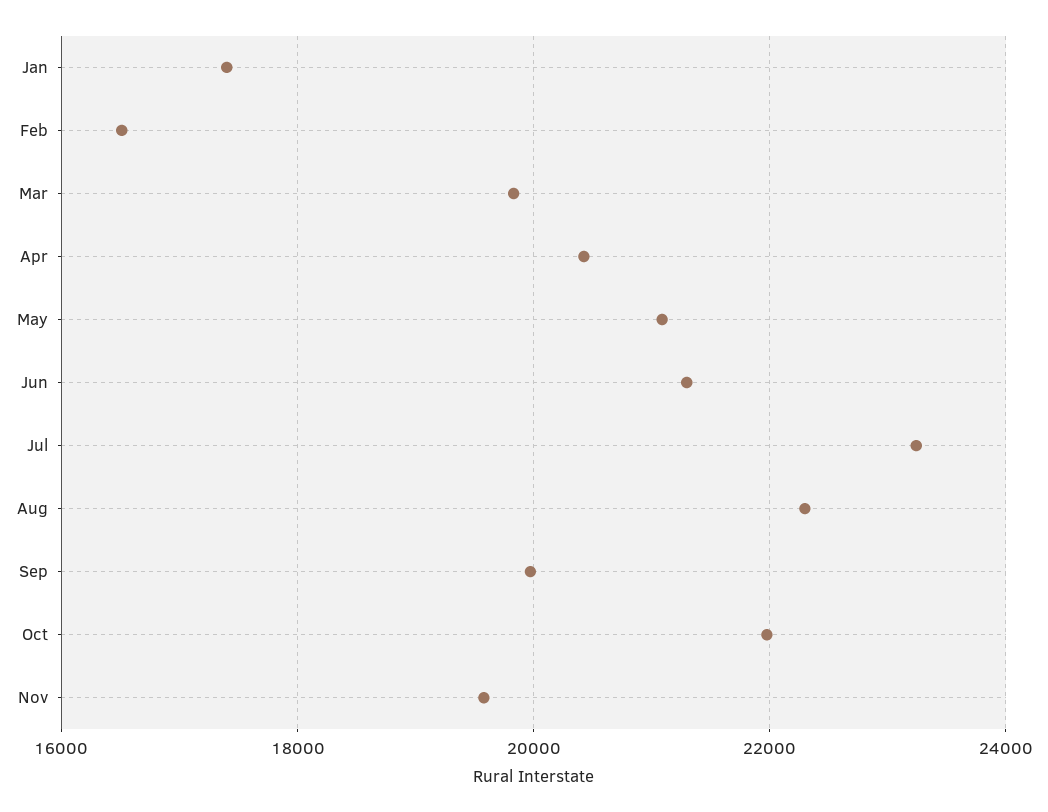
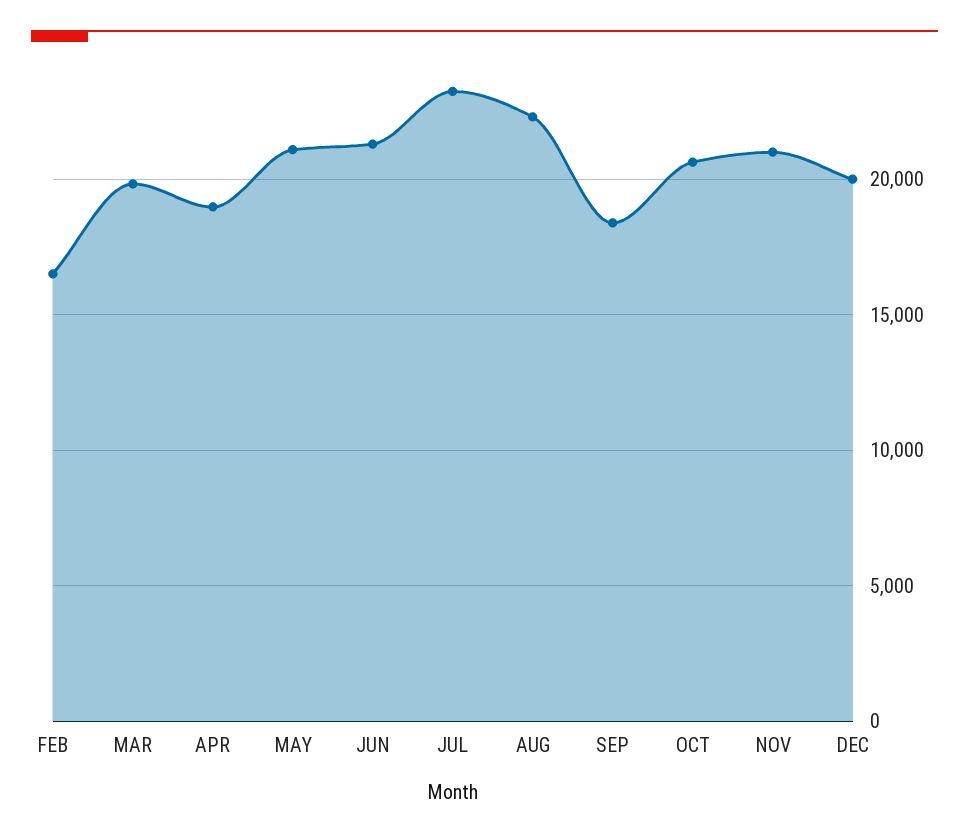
Jan: 17400 -> none
Apr: 20400 -> 19000
Sep: 20000 -> 18500
Oct: 22000 -> 20500
Nov: 19600 -> 21000
DEC: none -> 20000

